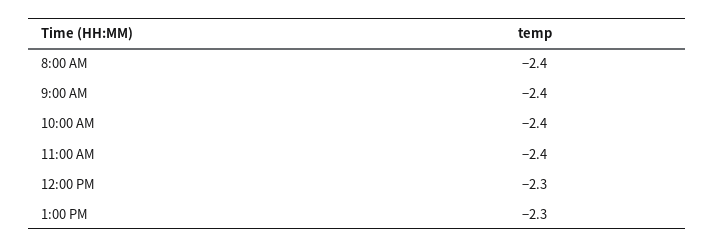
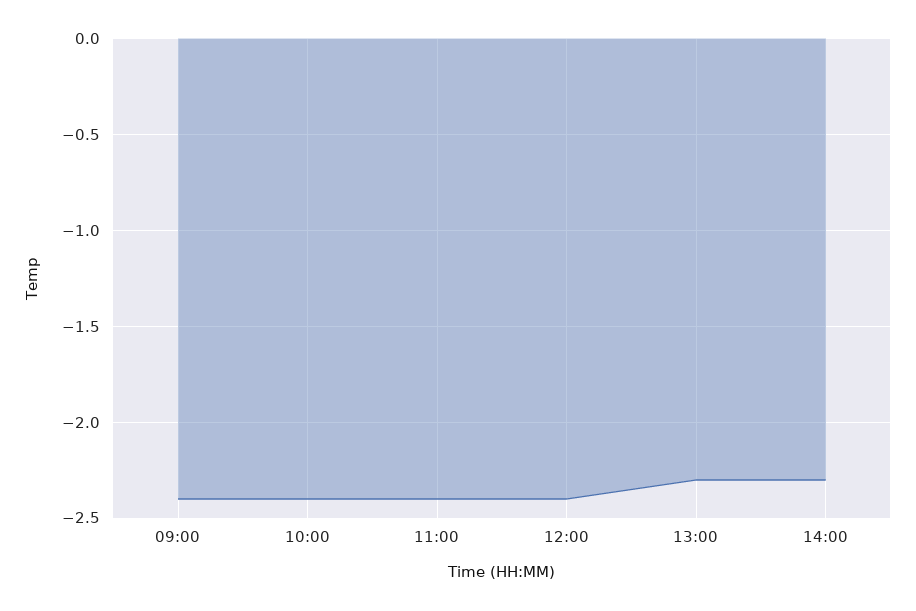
8:00 AM: -2.4 -> none
12:00 PM: -2.3 -> -2.4
14:00: none -> -2.3

